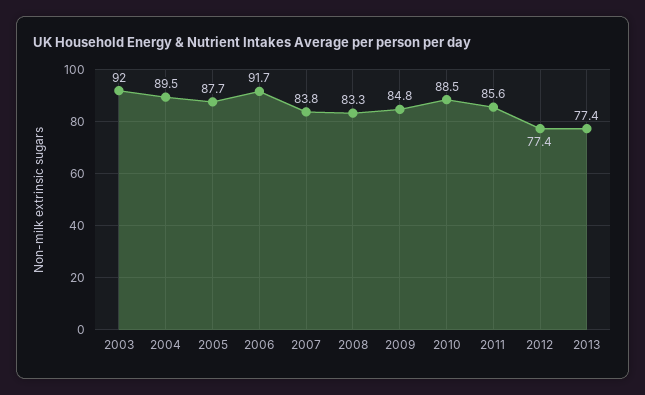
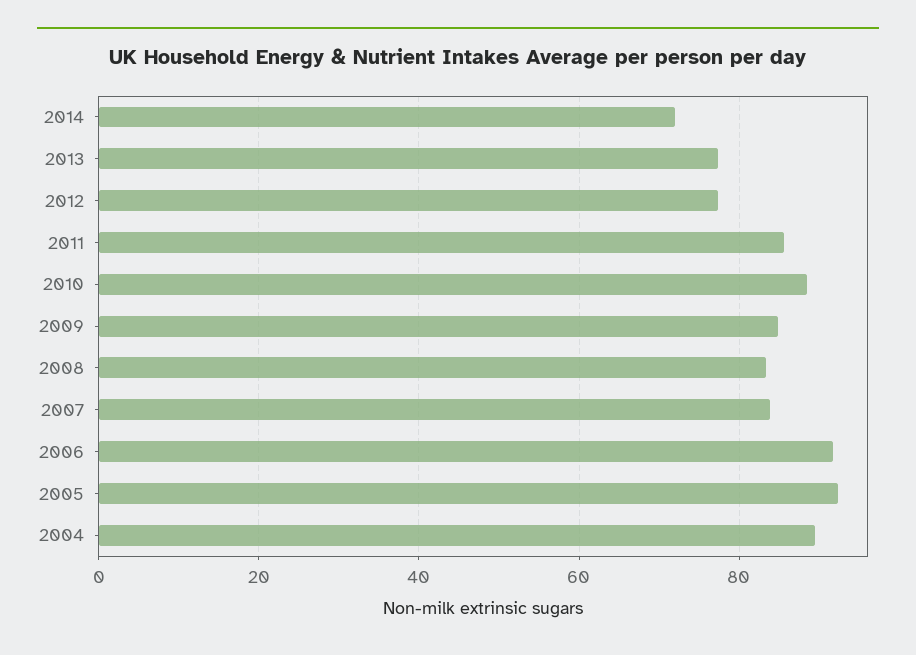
2003: 92 -> none
2005: 87.7 -> 92
2014: none -> 72

